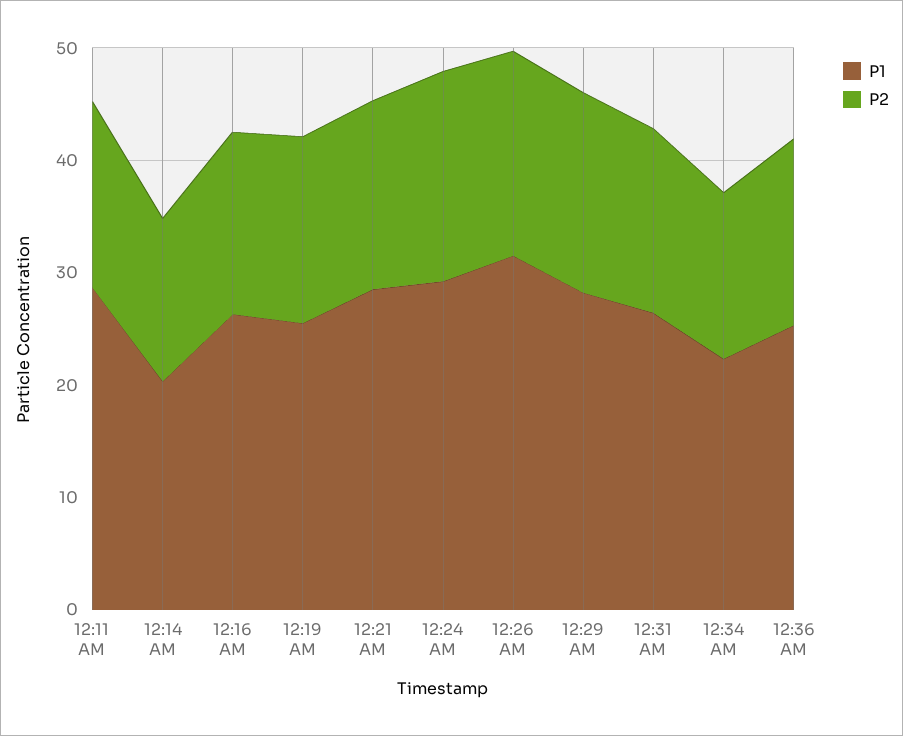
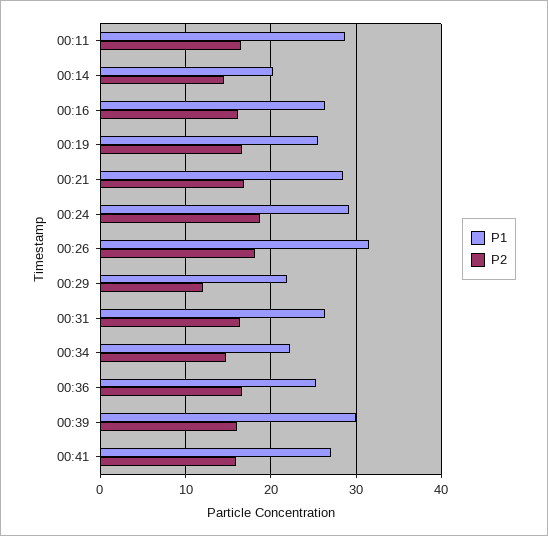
P1, 12:29 AM: 28 -> 22
P2, 12:29 AM: 18 -> 12
P1, 00:39: none -> 30
P2, 00:39: none -> 16
P1, 00:41: none -> 27
P2, 00:41: none -> 16

